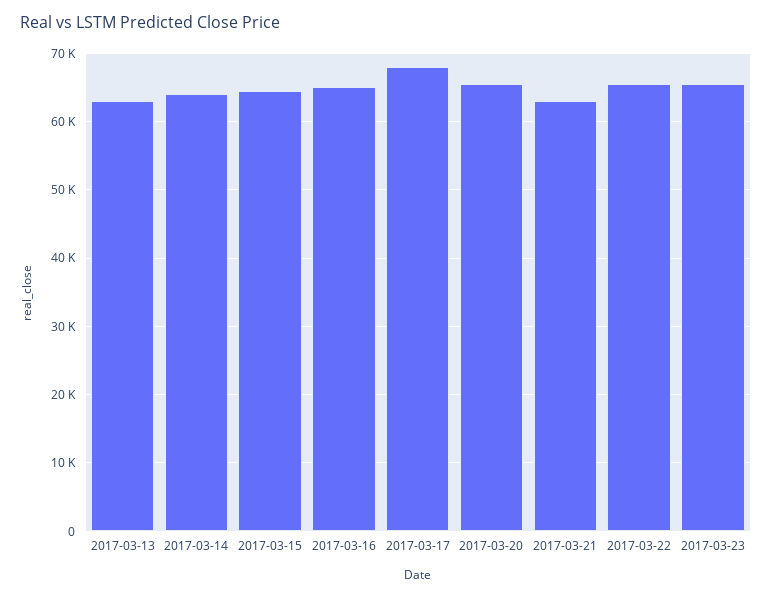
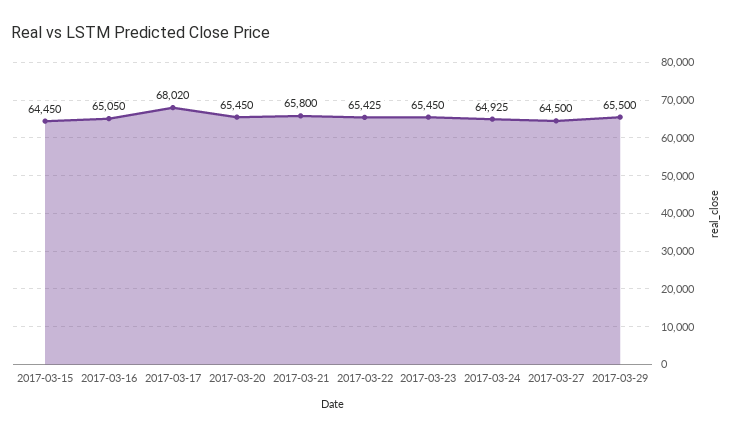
2017-03-13: 63000 -> none
2017-03-14: 64000 -> none
2017-03-21: 63000 -> 65800
2017-03-24: none -> 64925
2017-03-27: none -> 64500
2017-03-29: none -> 65500

